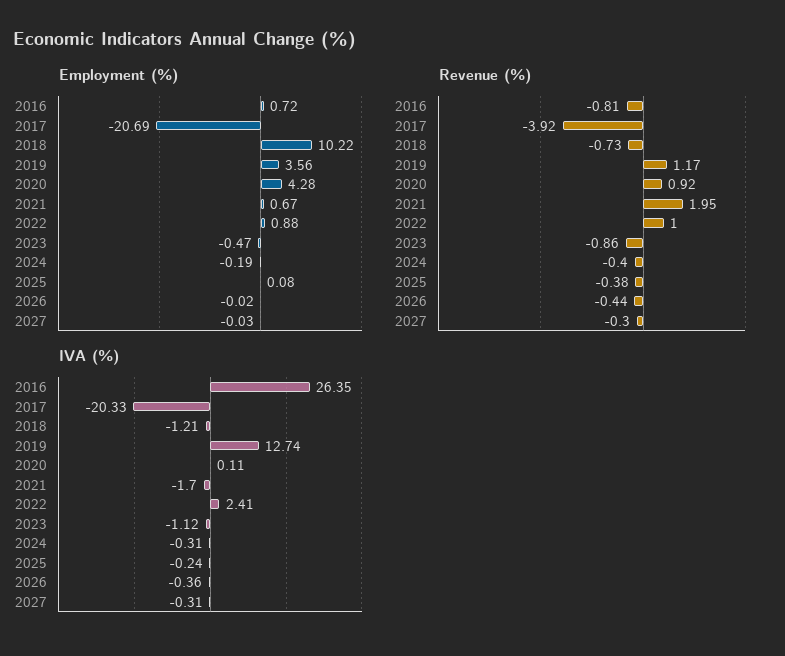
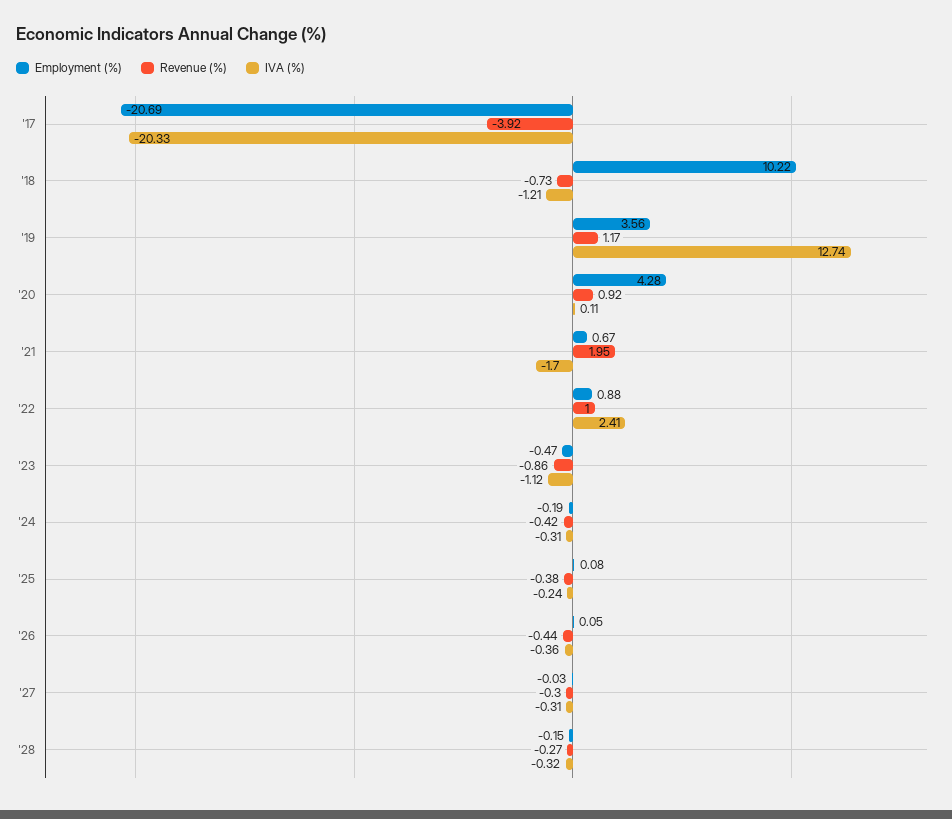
Employment (%), 2016: 0.72 -> none
Employment (%), 2026: -0.02 -> 0.05
Revenue (%), 2016: -0.81 -> none
Revenue (%), 2024: -0.4 -> -0.42
IVA (%), 2016: 26.35 -> none
Employment (%), '28: none -> -0.15
Revenue (%), '28: none -> -0.27
IVA (%), '28: none -> -0.32

